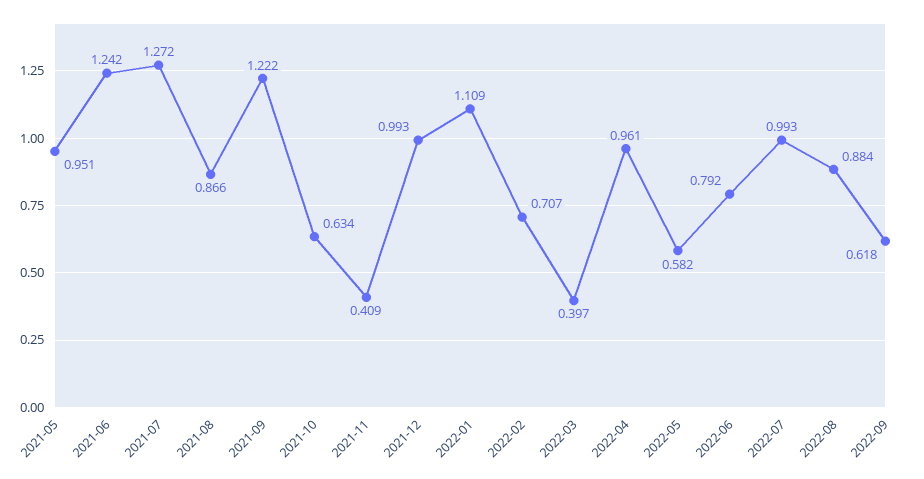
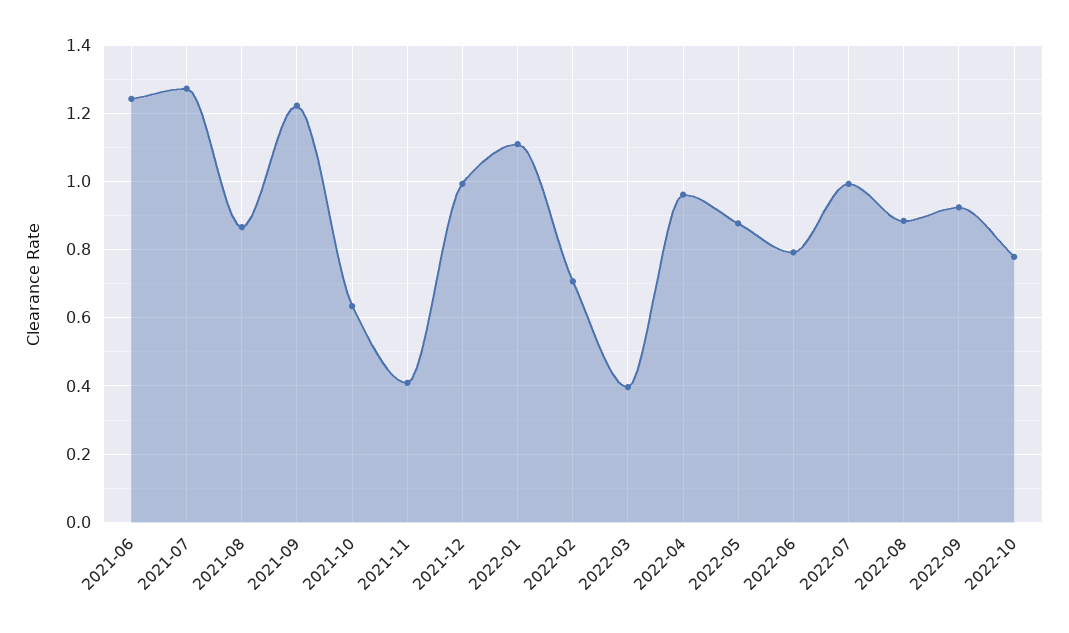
2021-05: 0.951 -> none
2022-05: 0.582 -> 0.88
2022-09: 0.618 -> 0.92
2022-10: none -> 0.78

